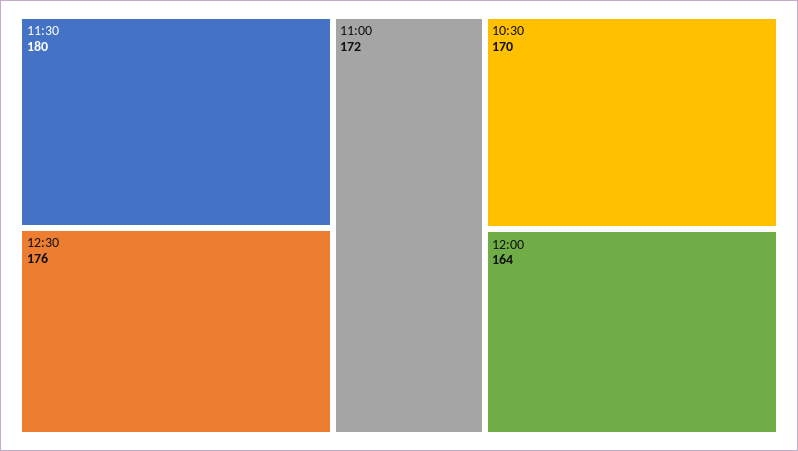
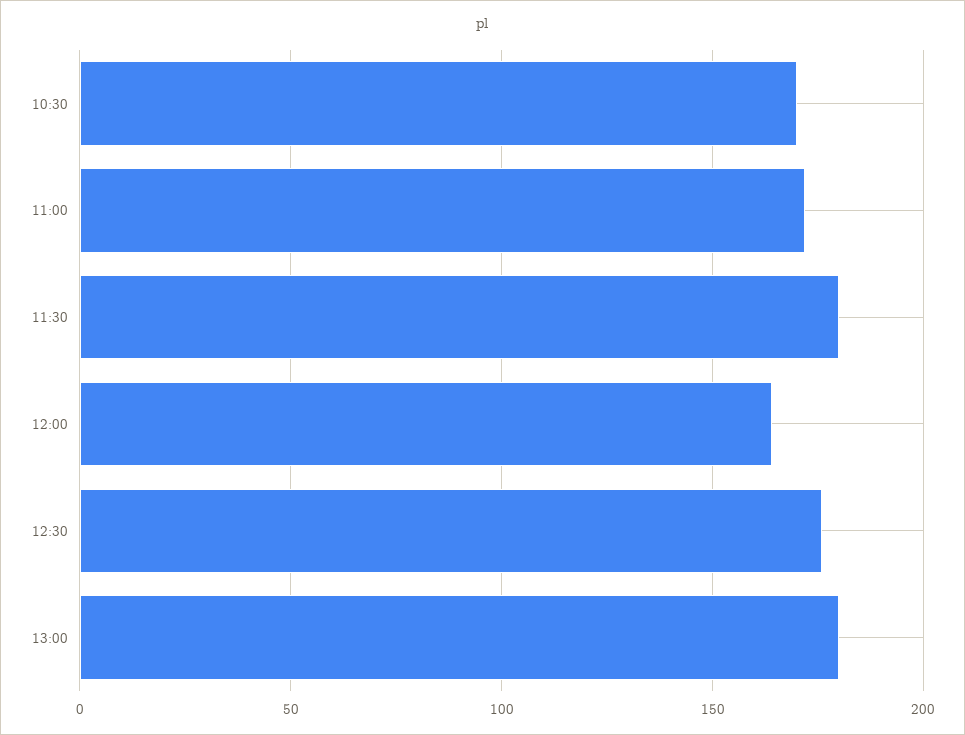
13:00: none -> 180

